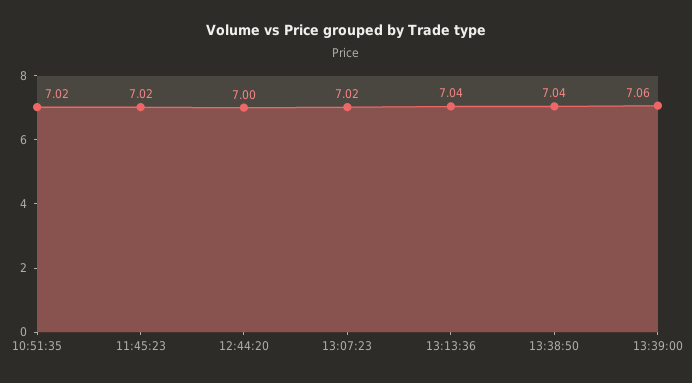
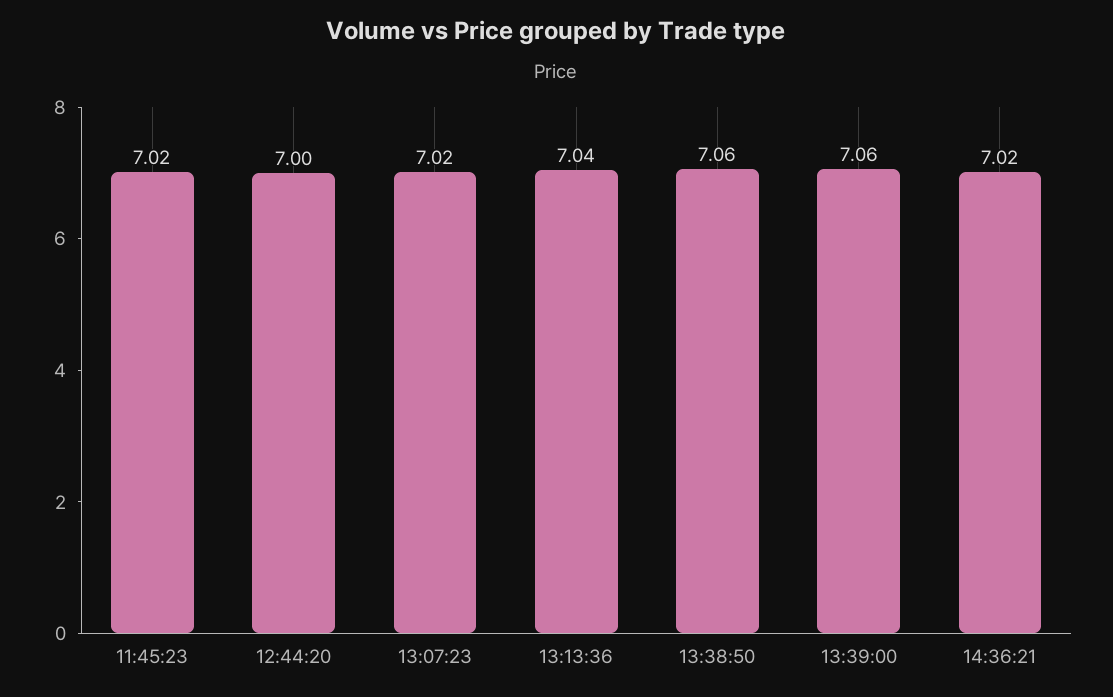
10:51:35: 7.02 -> none
13:38:50: 7.04 -> 7.06
14:36:21: none -> 7.02

